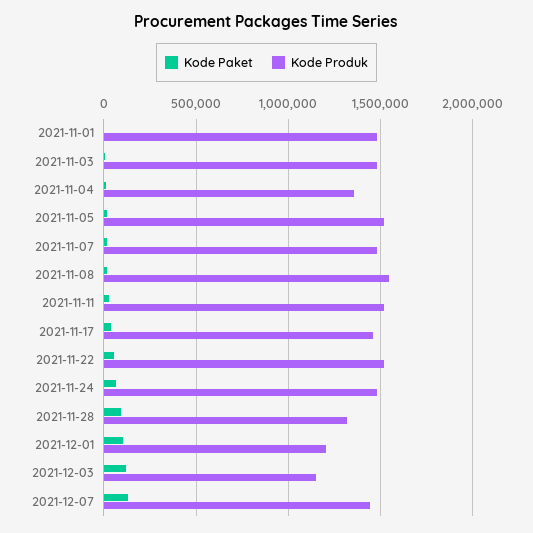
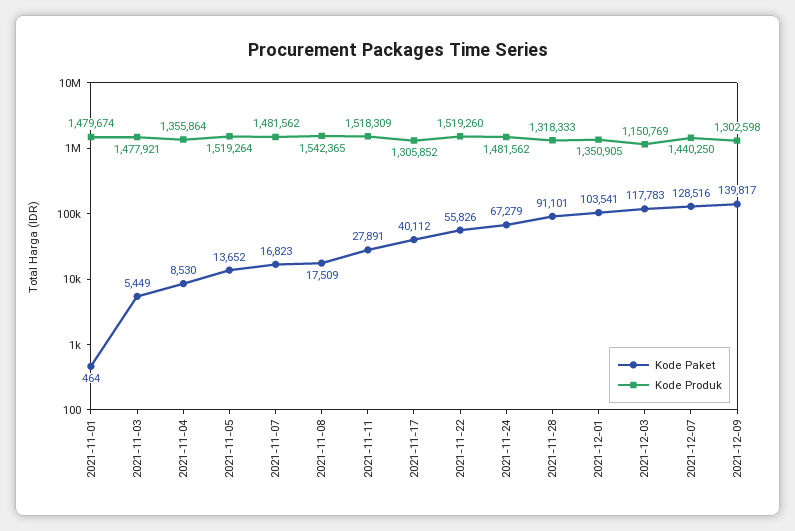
Kode Produk, 2021-11-17: 1450000 -> 1305852
Kode Produk, 2021-12-01: 1200000 -> 1350905
Kode Paket, 2021-12-09: none -> 139817
Kode Produk, 2021-12-09: none -> 1302598

